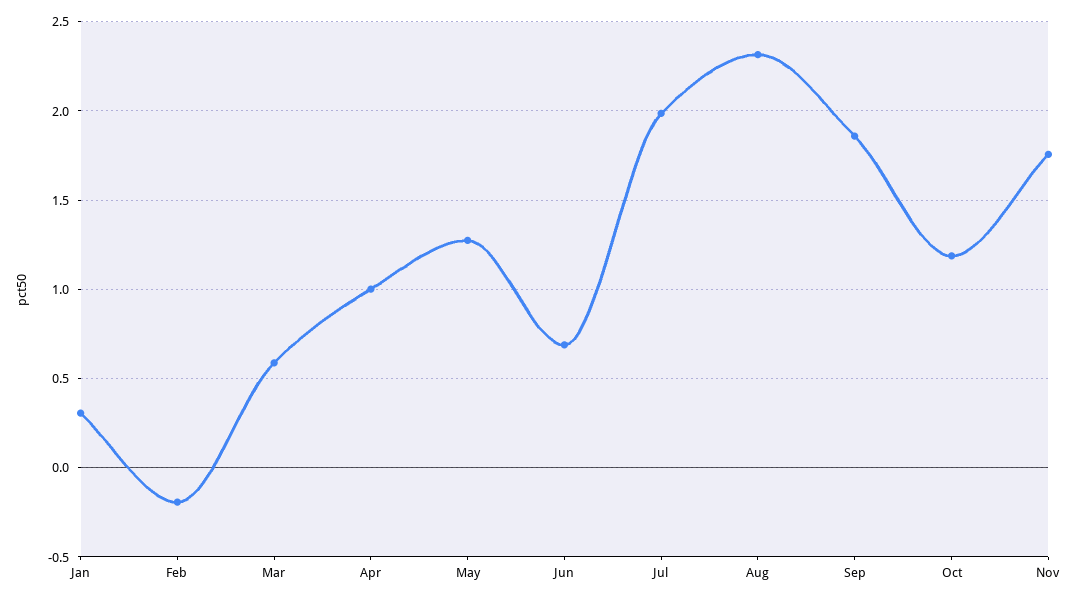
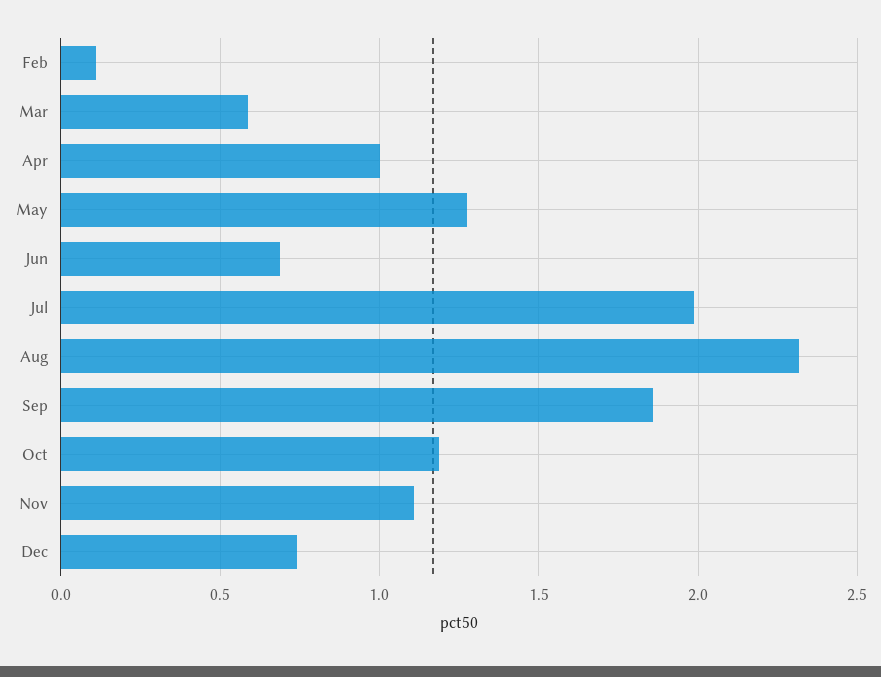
Jan: 0.3 -> none
Feb: -0.2 -> 0.1
Nov: 1.75 -> 1.1
Dec: none -> 0.75

